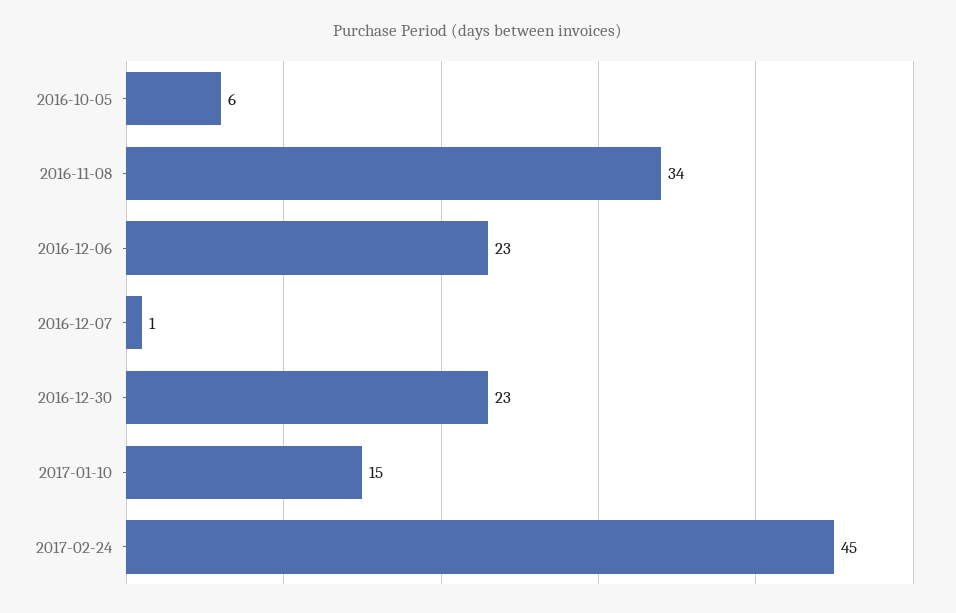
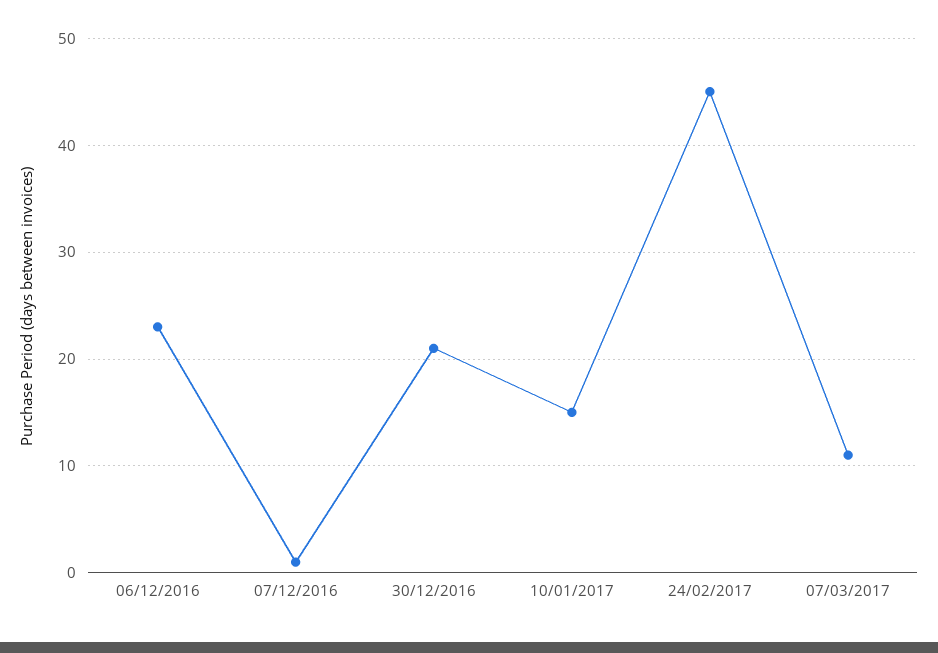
2016-10-05: 6 -> none
2016-11-08: 34 -> none
2016-12-30: 23 -> 21
07/03/2017: none -> 11

